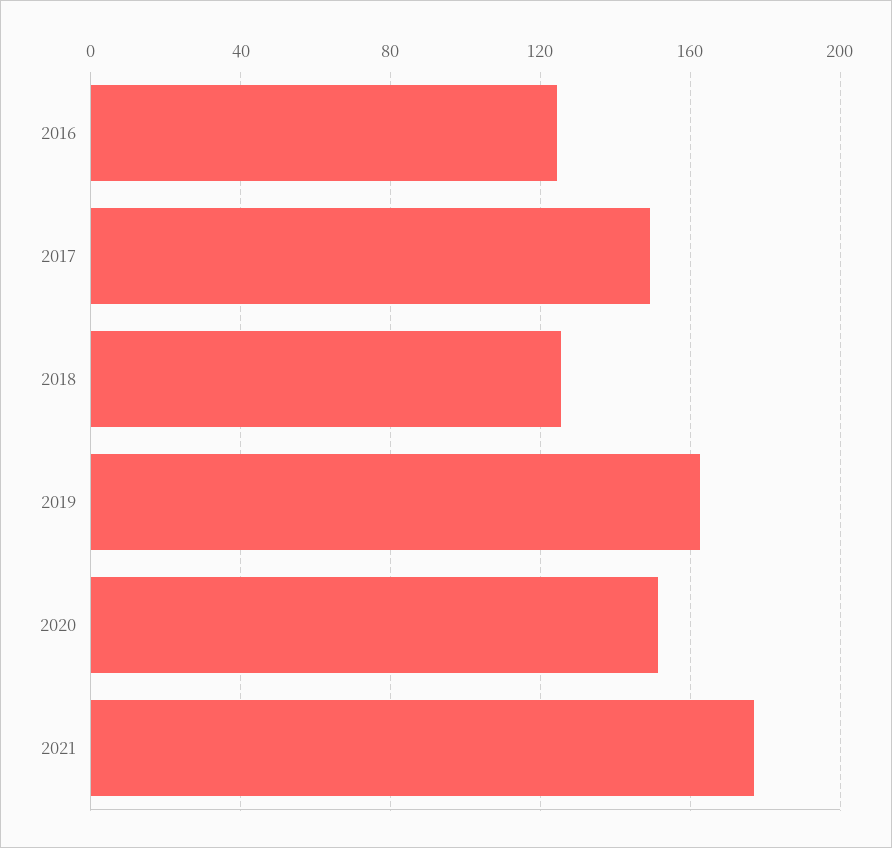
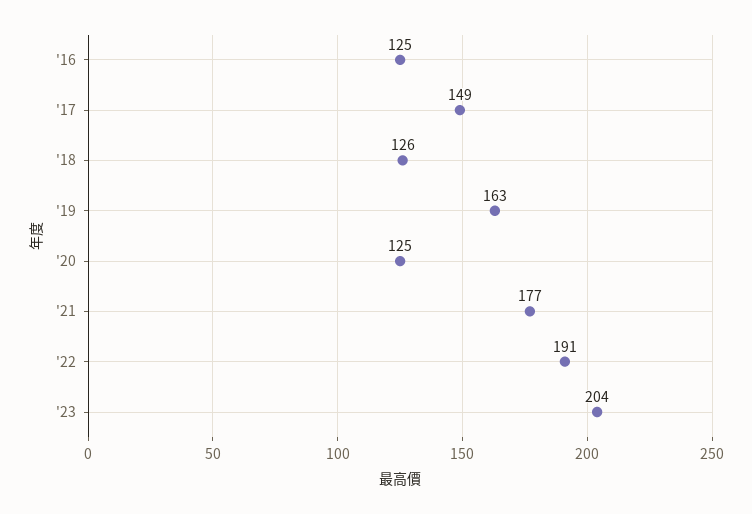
2020: 150 -> 125
'22: none -> 191
'23: none -> 204

